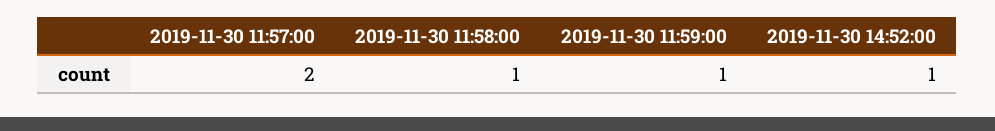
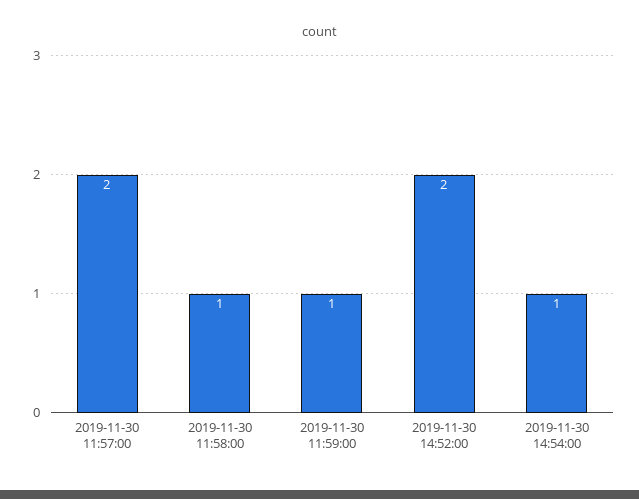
2019-11-30 14:52:00: 1 -> 2
2019-11-30 14:54:00: none -> 1

